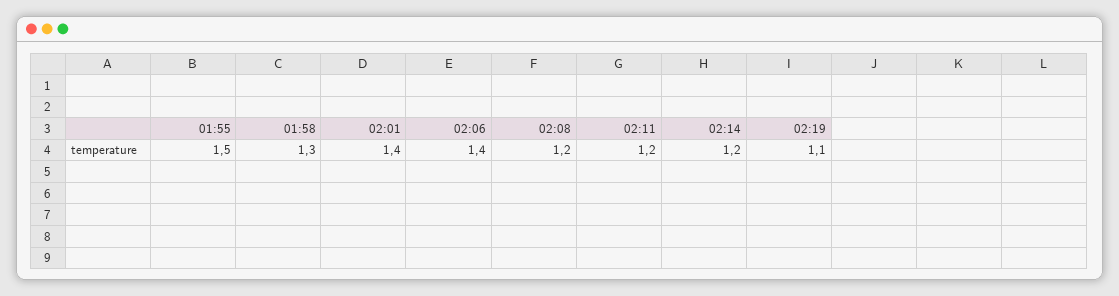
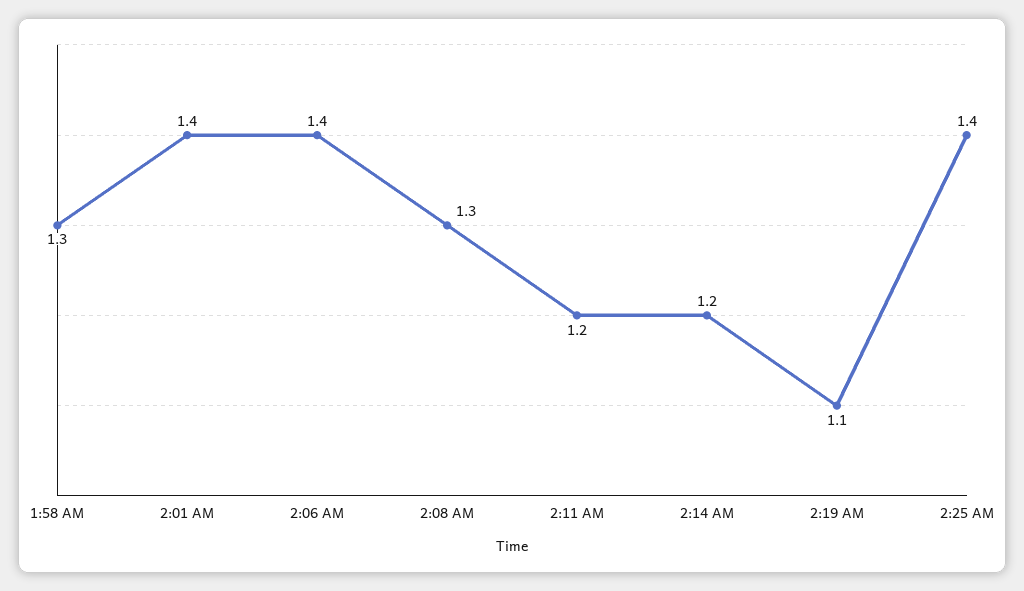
01:55: 1.5 -> none
02:08: 1.2 -> 1.3
2:25 AM: none -> 1.4

